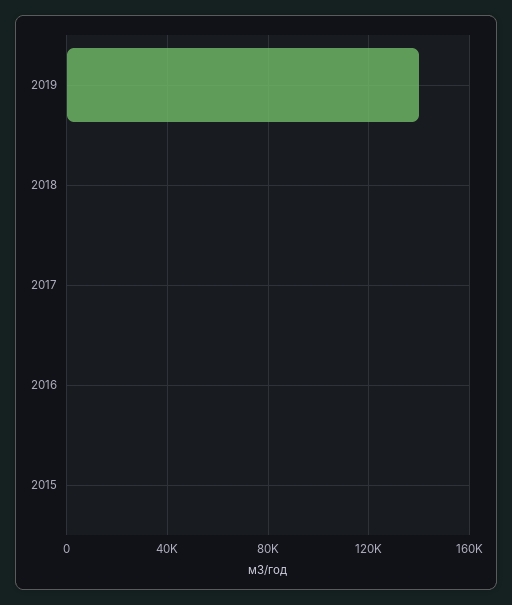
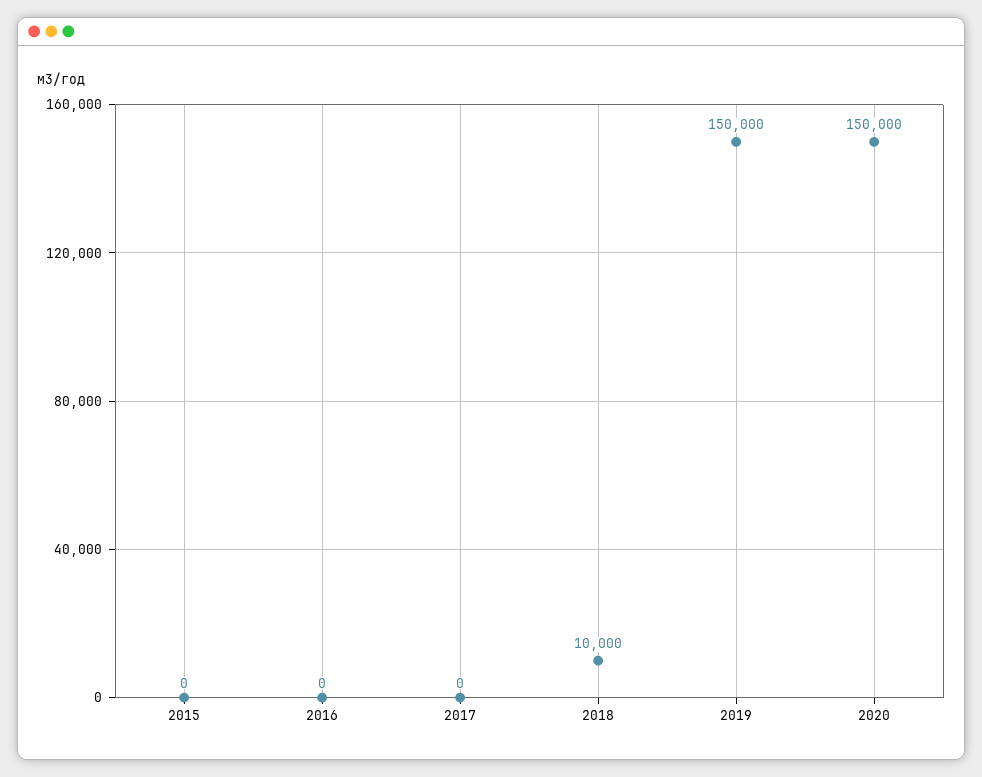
2019: 140000 -> 150000
2018: 0 -> 10000
2020: none -> 150000

